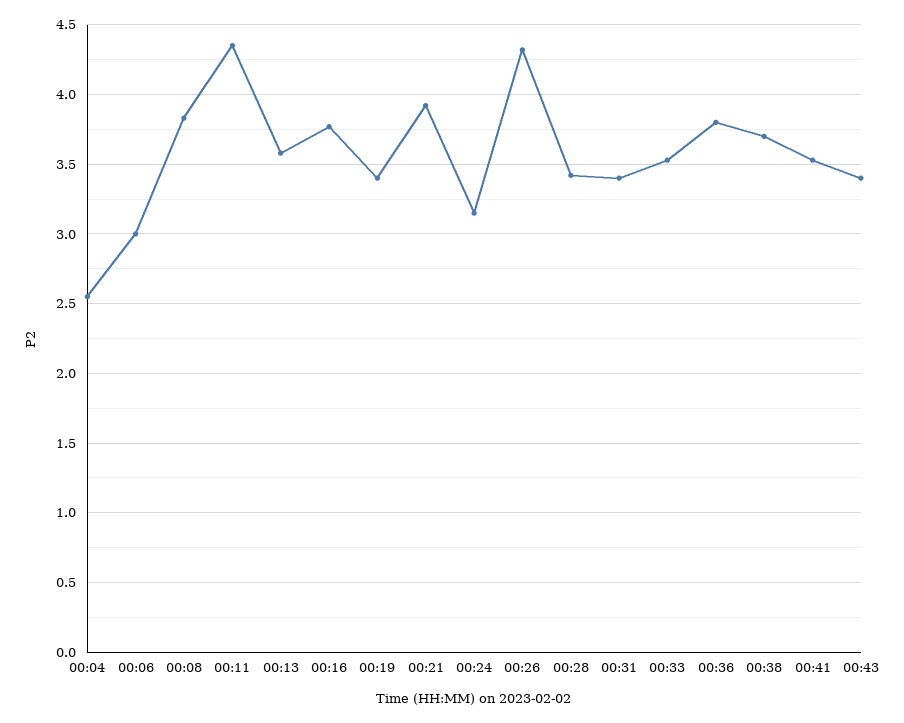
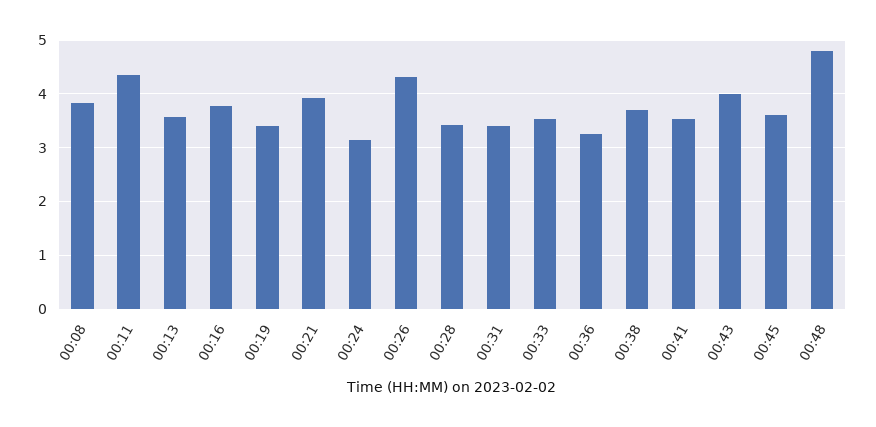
00:04: 2.55 -> none
00:06: 3 -> none
00:36: 3.8 -> 3.2
00:43: 3.4 -> 4
00:45: none -> 3.6
00:48: none -> 4.8

